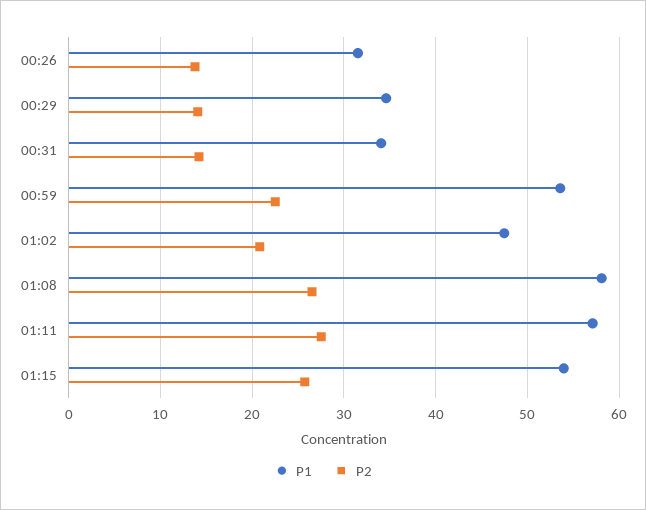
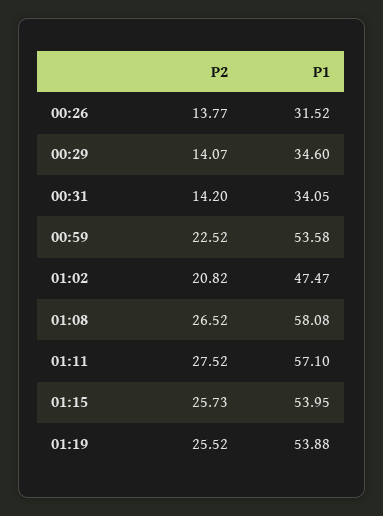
P2, 01:19: none -> 25.52
P1, 01:19: none -> 53.88

